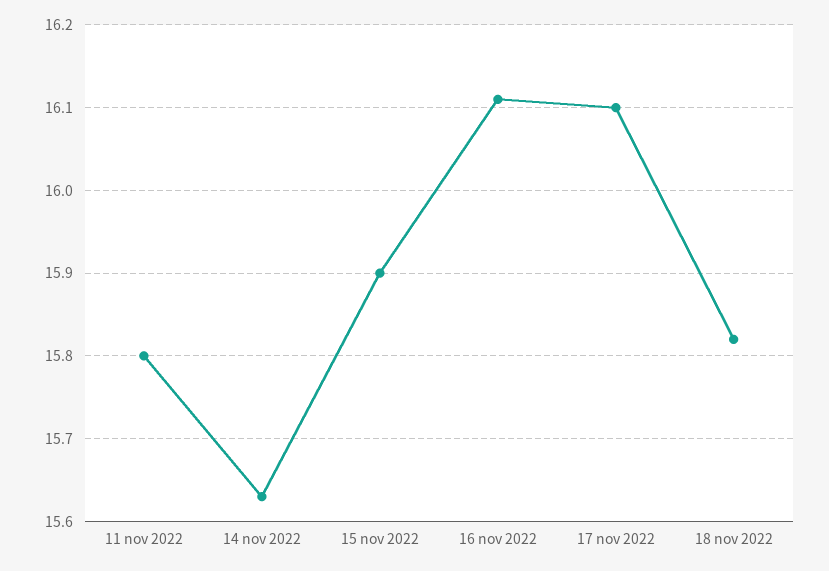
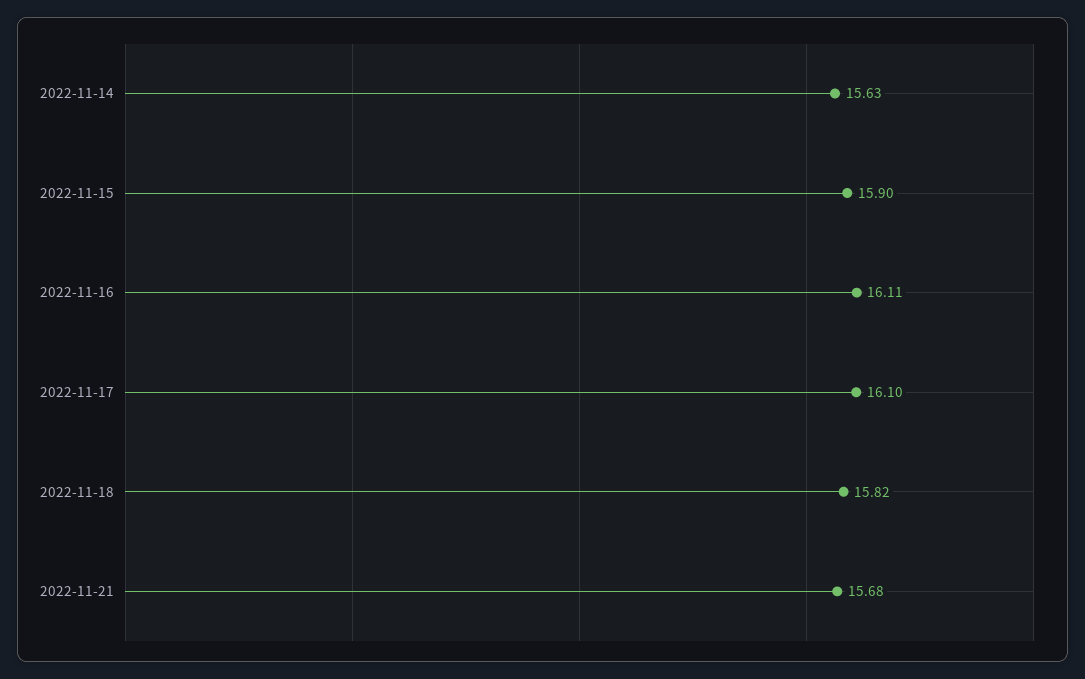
11 nov 2022: 15.8 -> none
2022-11-21: none -> 15.68

